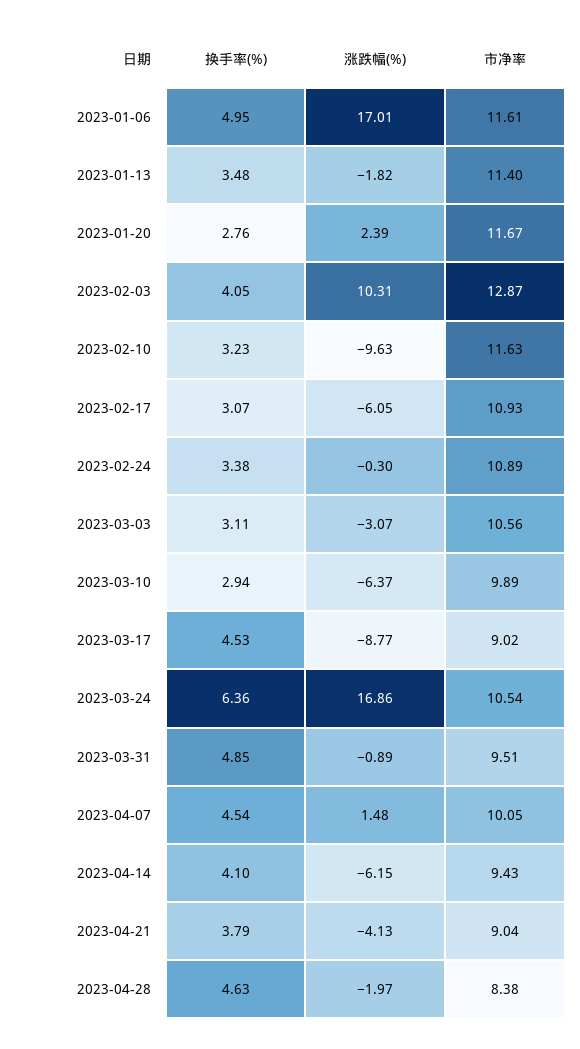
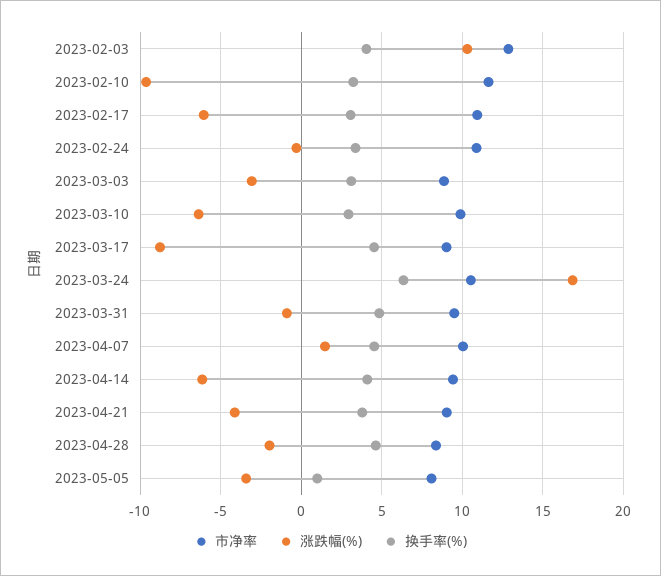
换手率(%), 2023-01-06: 4.95 -> none
涨跌幅(%), 2023-01-06: 17.01 -> none
市净率, 2023-01-06: 11.61 -> none
换手率(%), 2023-01-13: 3.48 -> none
涨跌幅(%), 2023-01-13: -1.82 -> none
市净率, 2023-01-13: 11.4 -> none
换手率(%), 2023-01-20: 2.76 -> none
涨跌幅(%), 2023-01-20: 2.39 -> none
市净率, 2023-01-20: 11.67 -> none
市净率, 2023-03-03: 10.56 -> 9
市净率, 2023-05-05: none -> 8
涨跌幅(%), 2023-05-05: none -> -3.5
换手率(%), 2023-05-05: none -> 1

